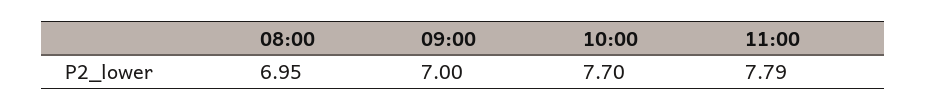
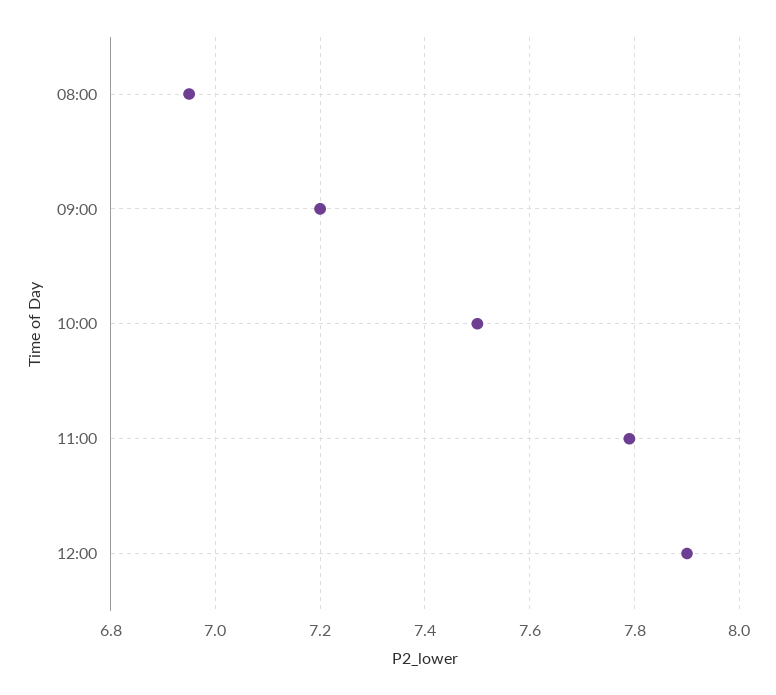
09:00: 7 -> 7.2
10:00: 7.7 -> 7.5
12:00: none -> 7.9

